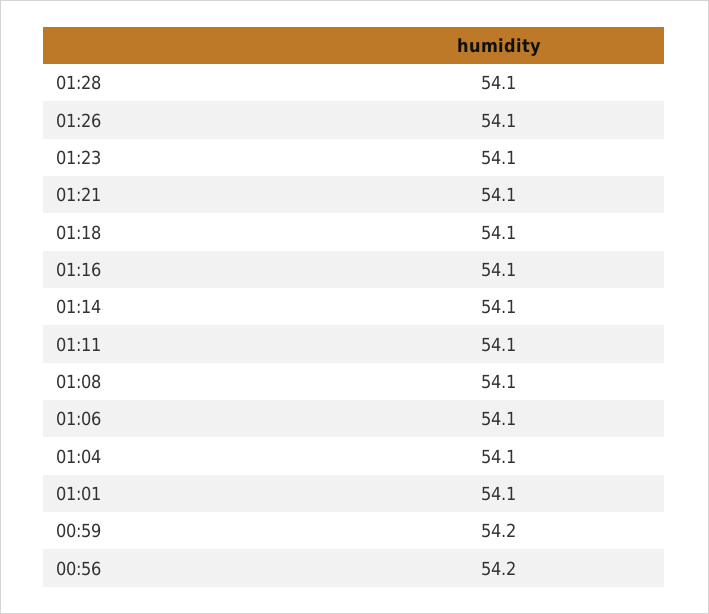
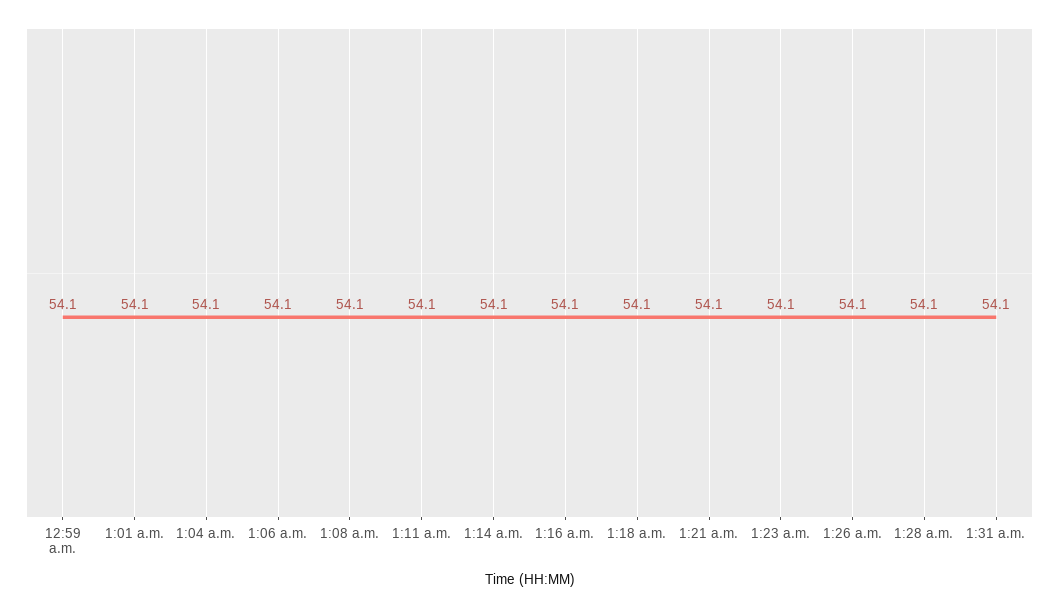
00:59: 54.2 -> 54.1
00:56: 54.2 -> none
1:31 a.m.: none -> 54.1

